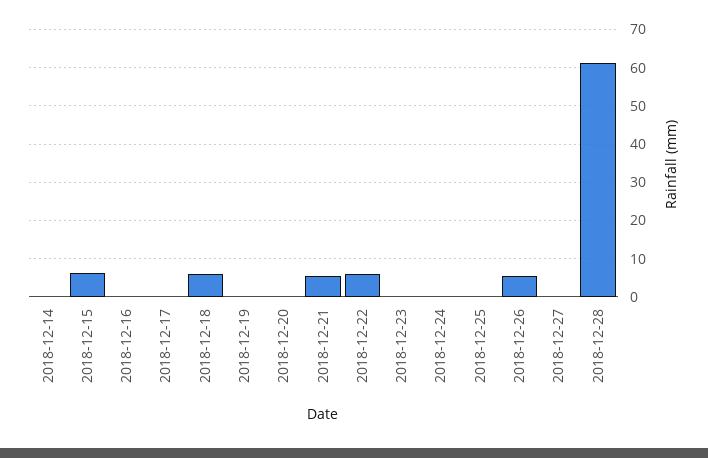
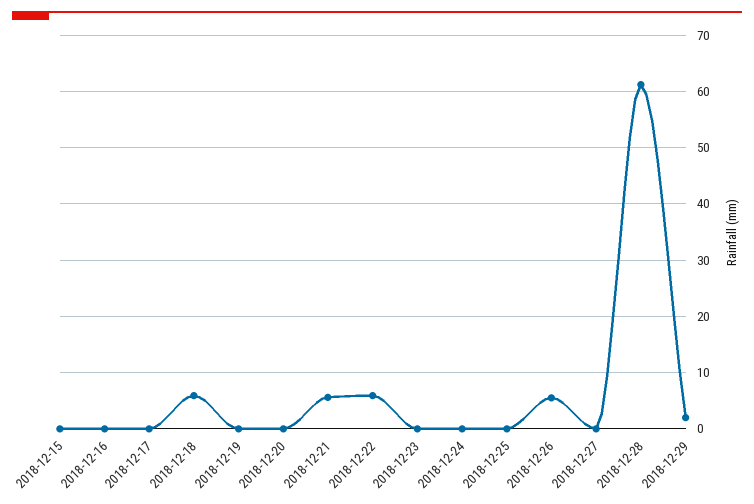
2018-12-14: 0 -> none
2018-12-15: 6 -> 0
2018-12-29: none -> 2

